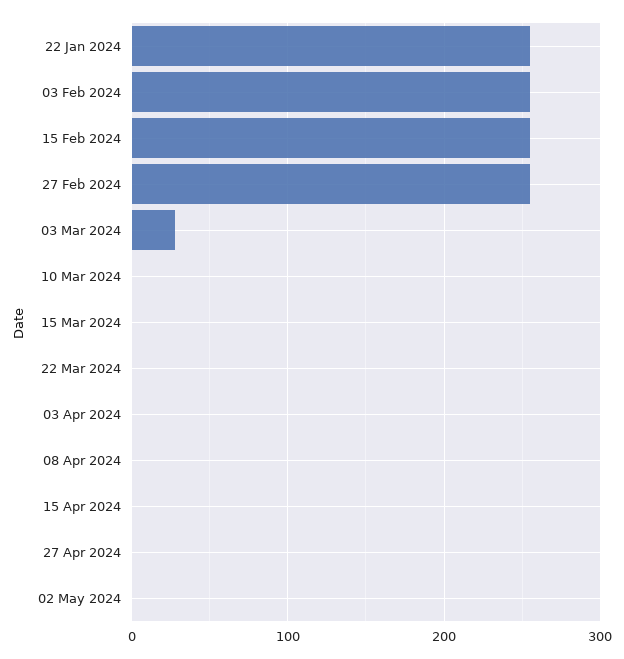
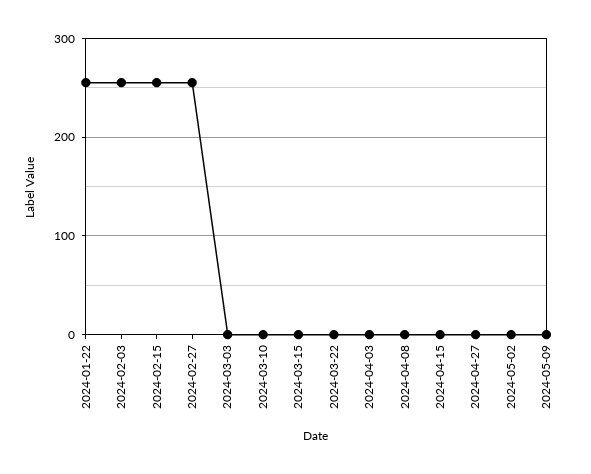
03 Mar 2024: 30 -> 0
2024-05-09: none -> 0

